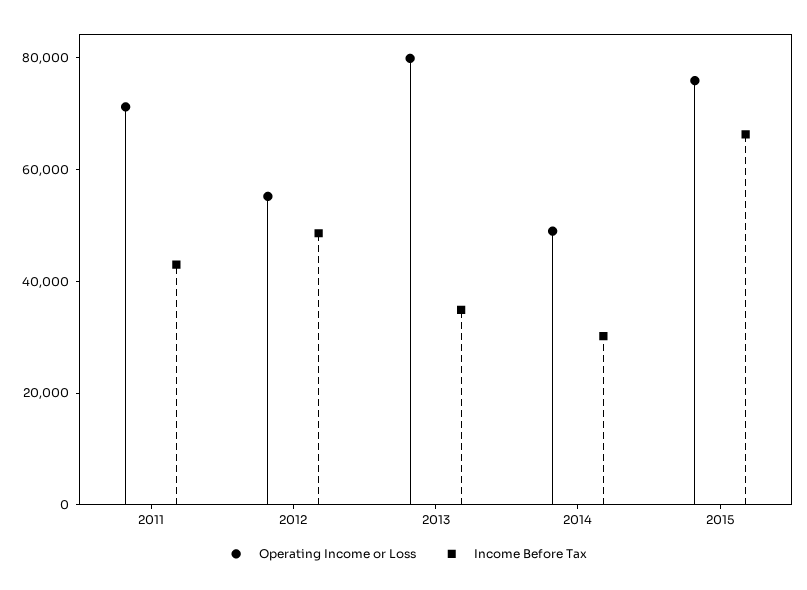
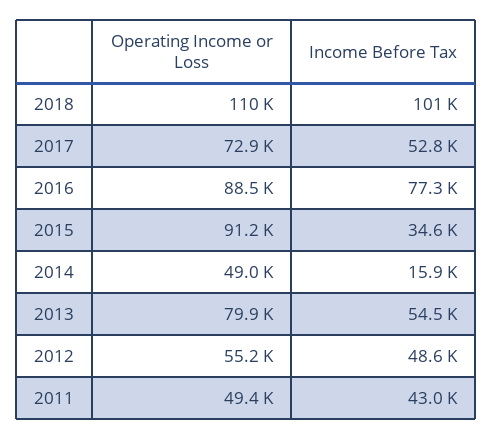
Operating Income or Loss, 2011: 70000 -> 49400
Income Before Tax, 2013: 35000 -> 54500
Income Before Tax, 2014: 30000 -> 15900
Operating Income or Loss, 2015: 75000 -> 91200
Income Before Tax, 2015: 65000 -> 34600
Operating Income or Loss, 2018: none -> 110000
Income Before Tax, 2018: none -> 101000
Operating Income or Loss, 2017: none -> 72900
Income Before Tax, 2017: none -> 52800
Operating Income or Loss, 2016: none -> 88500
Income Before Tax, 2016: none -> 77300

